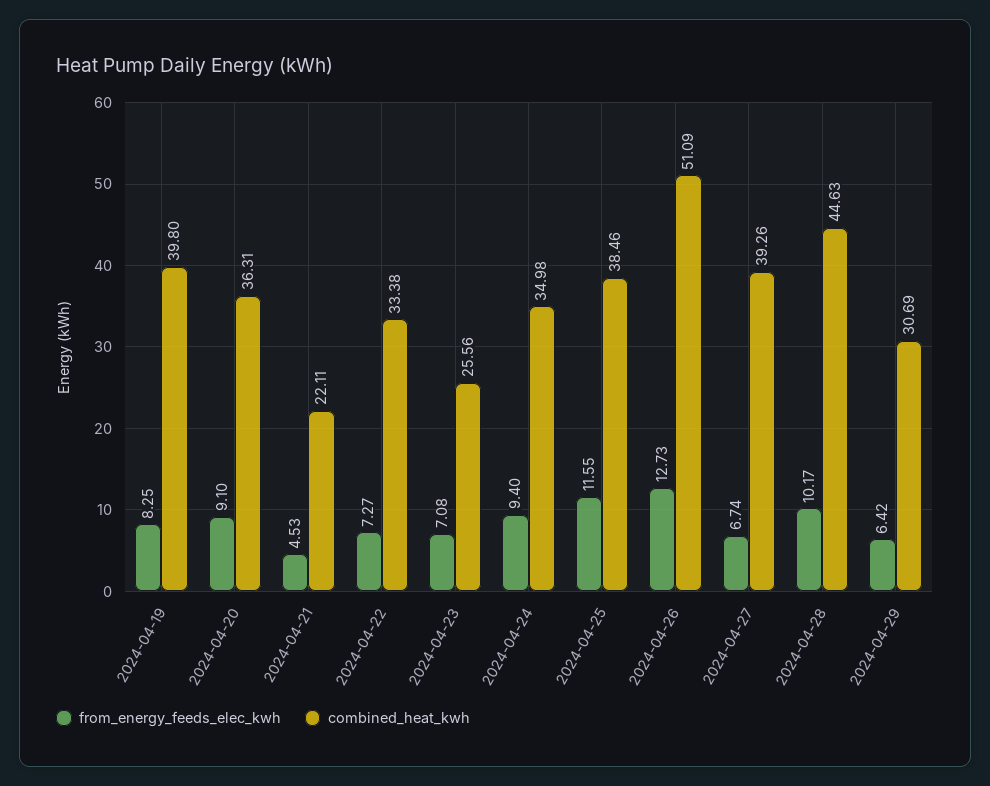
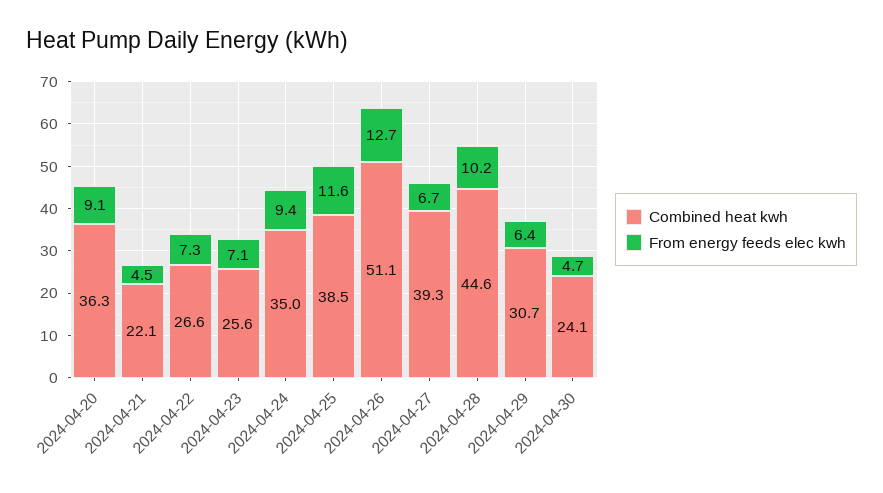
from_energy_feeds_elec_kwh, 2024-04-19: 8.25 -> none
combined_heat_kwh, 2024-04-19: 39.8 -> none
combined_heat_kwh, 2024-04-22: 33.38 -> 26.6
combined_heat_kwh, 2024-04-30: none -> 24.1
from_energy_feeds_elec_kwh, 2024-04-30: none -> 4.7

